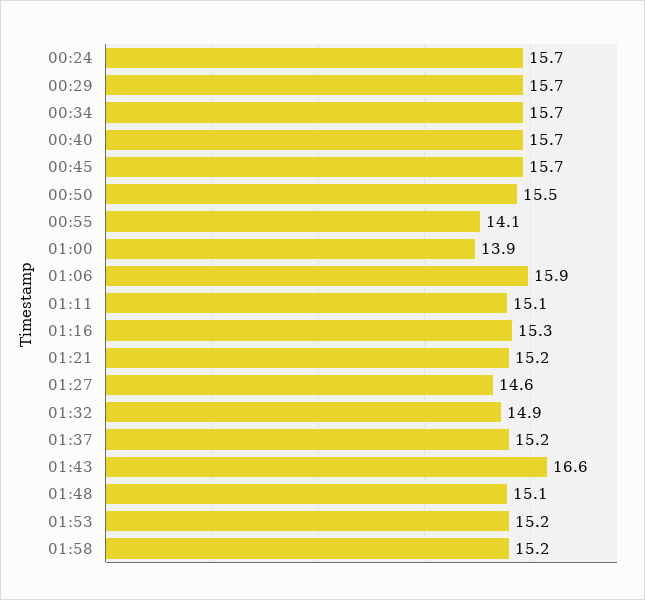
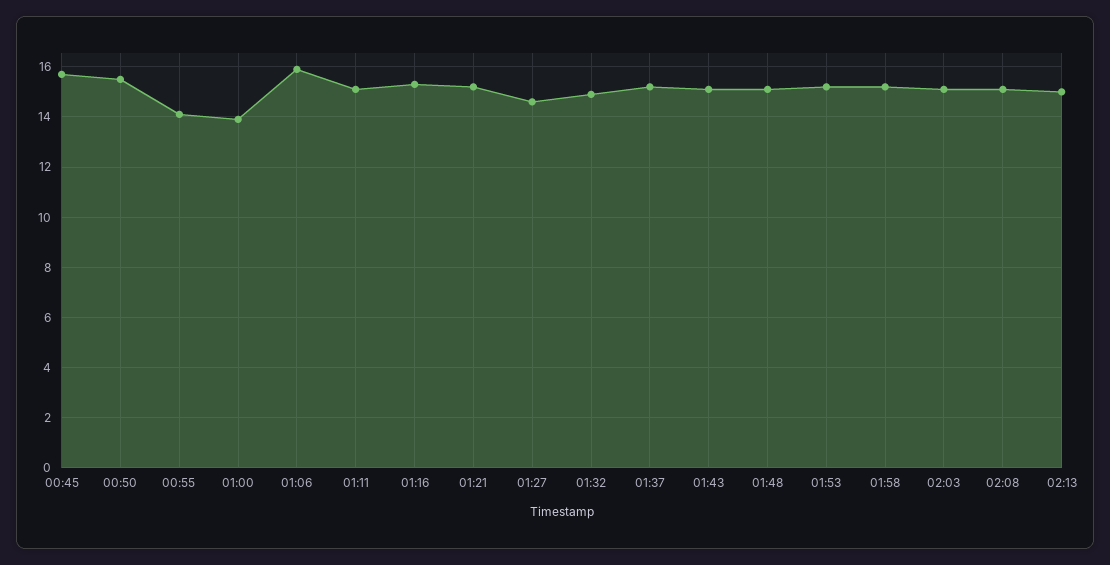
00:24: 15.7 -> none
00:29: 15.7 -> none
00:34: 15.7 -> none
00:40: 15.7 -> none
01:43: 16.6 -> 15
02:03: none -> 15
02:08: none -> 15
02:13: none -> 15

